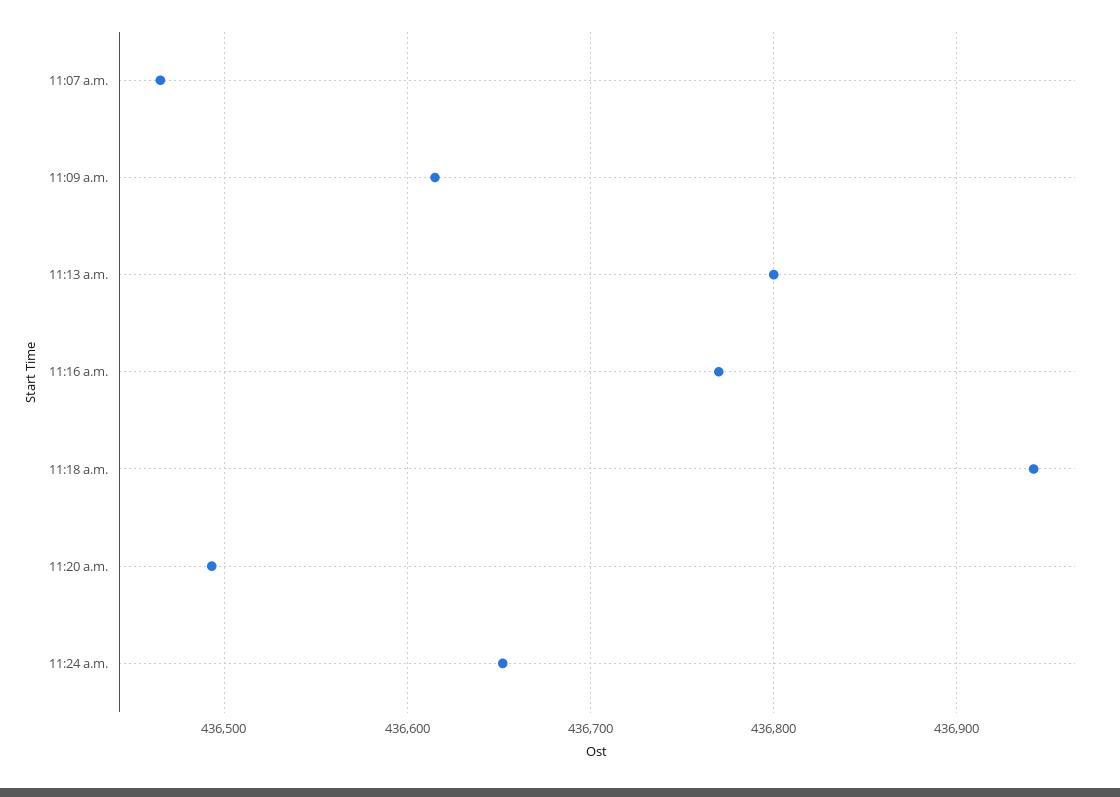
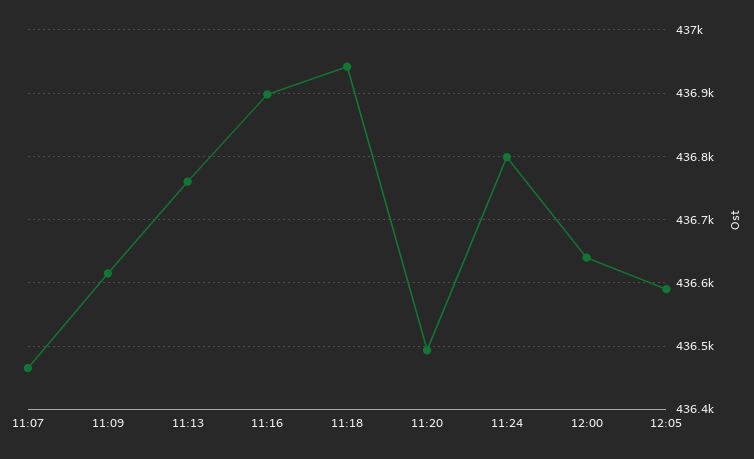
11:13 a.m.: 436800 -> 436760
11:16 a.m.: 436770 -> 436900
11:24 a.m.: 436650 -> 436800
12:00: none -> 436640
12:05: none -> 436590

